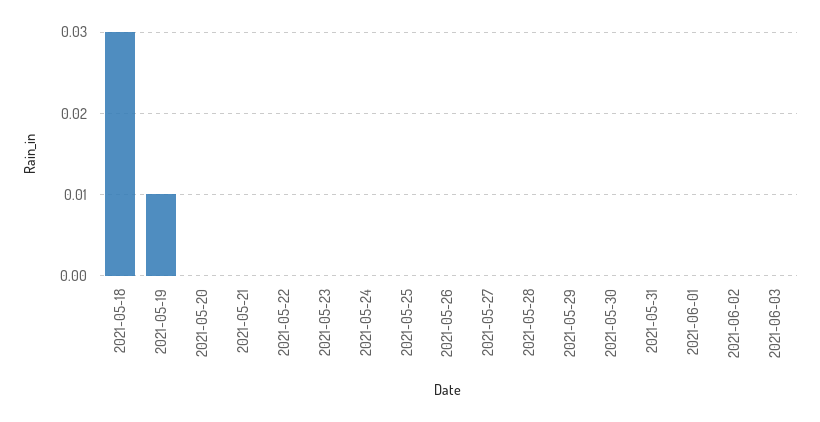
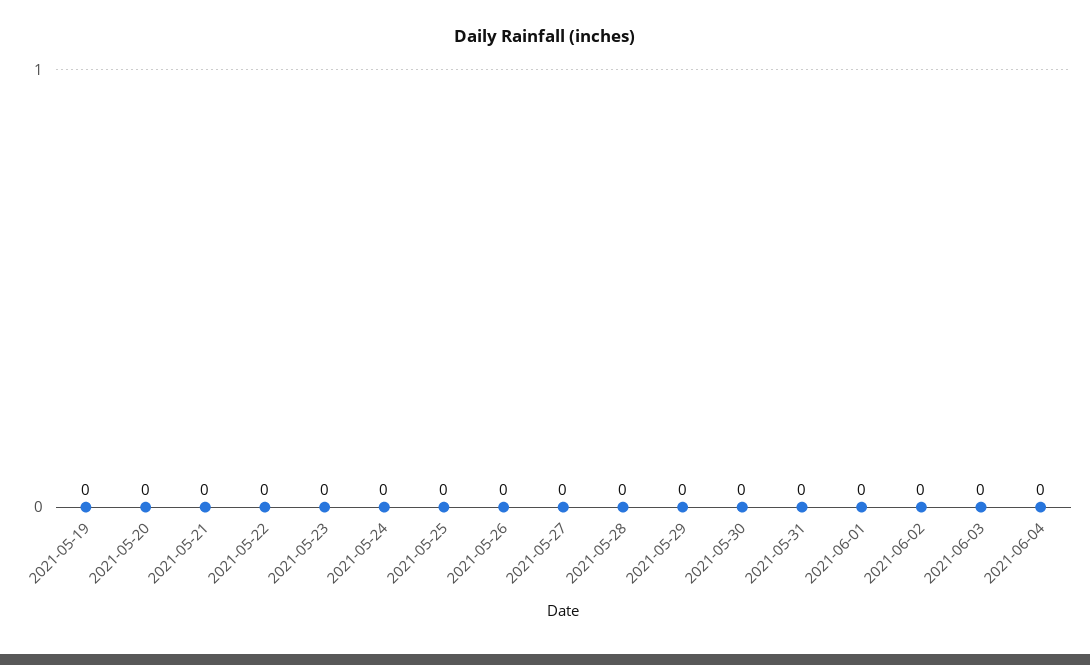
2021-05-18: 0.03 -> none
2021-05-19: 0.01 -> 0
2021-06-04: none -> 0

